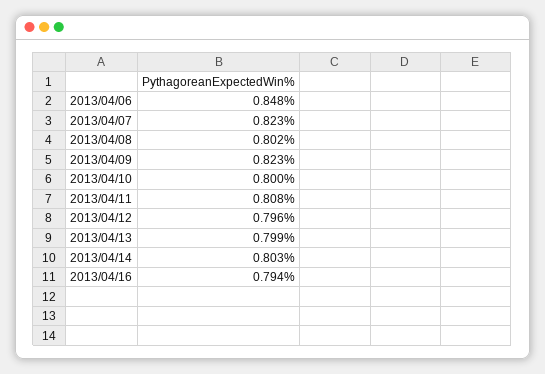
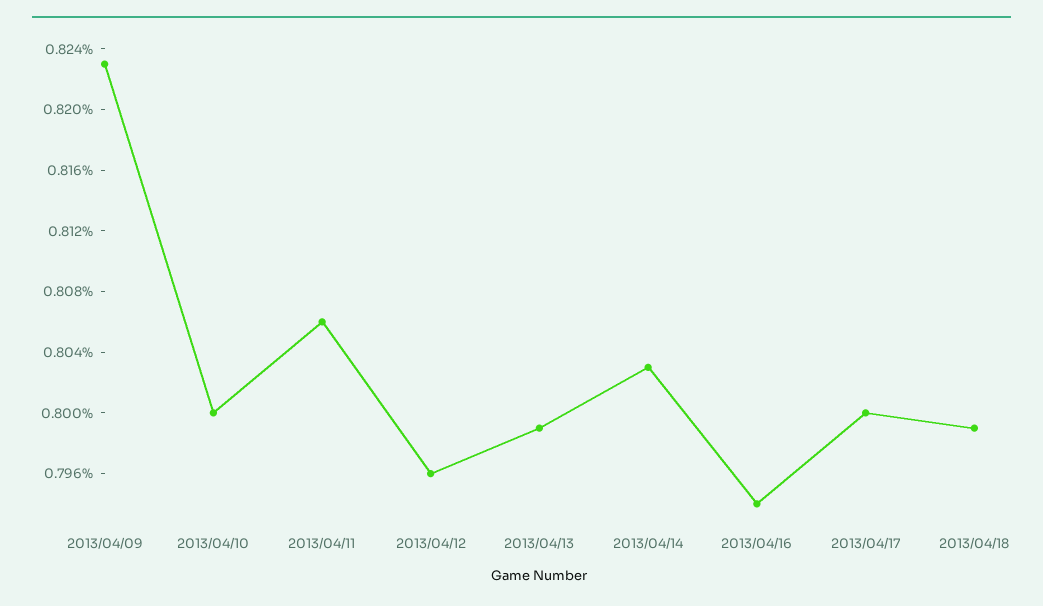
2013/04/06: 0.848 -> none
2013/04/07: 0.823 -> none
2013/04/08: 0.802 -> none
2013/04/11: 0.808 -> 0.806
2013/04/17: none -> 0.8
2013/04/18: none -> 0.799

